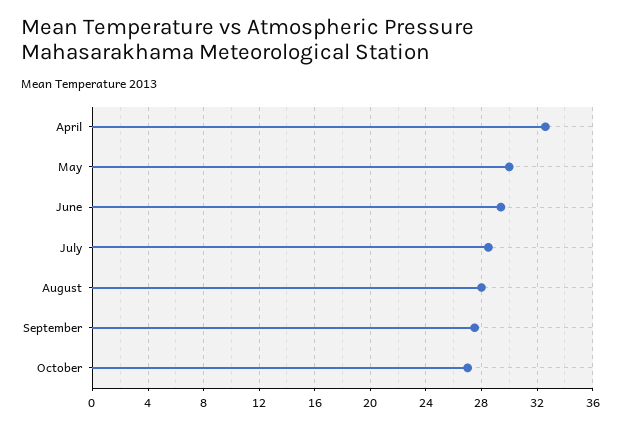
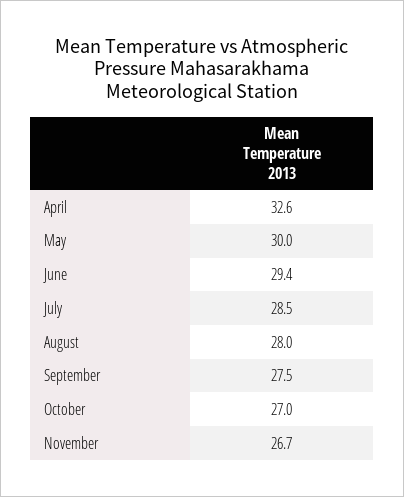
November: none -> 26.7

